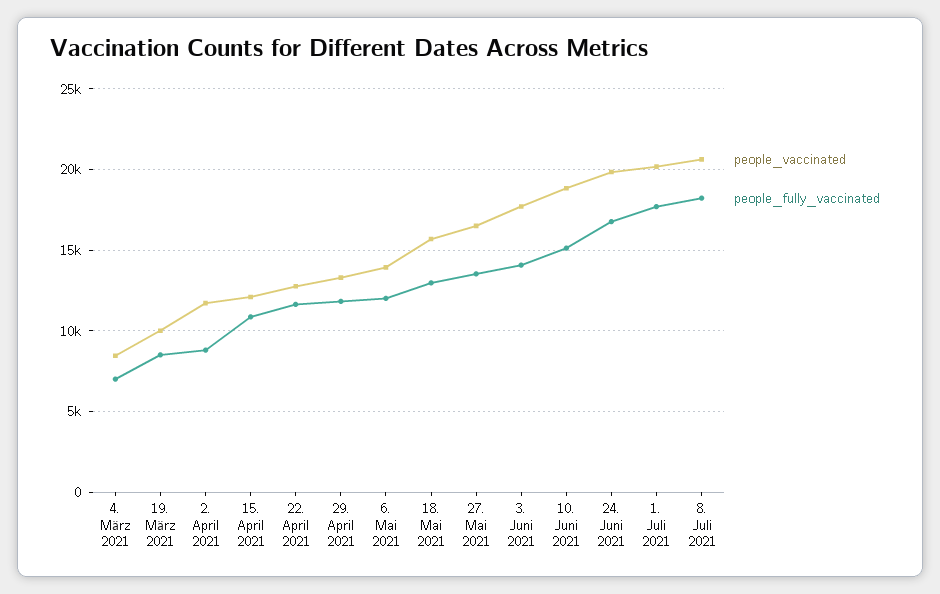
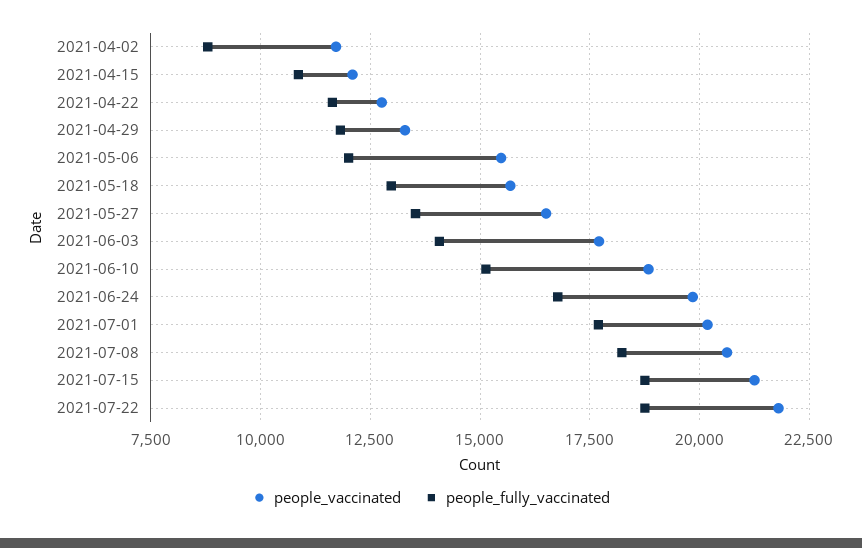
people_vaccinated, 4. März 2021: 8500 -> none
people_fully_vaccinated, 4. März 2021: 7000 -> none
people_vaccinated, 19. März 2021: 10000 -> none
people_fully_vaccinated, 19. März 2021: 8500 -> none
people_vaccinated, 6. Mai 2021: 14000 -> 15500
people_vaccinated, 2021-07-15: none -> 21250
people_fully_vaccinated, 2021-07-15: none -> 18750
people_vaccinated, 2021-07-22: none -> 21750
people_fully_vaccinated, 2021-07-22: none -> 18750

